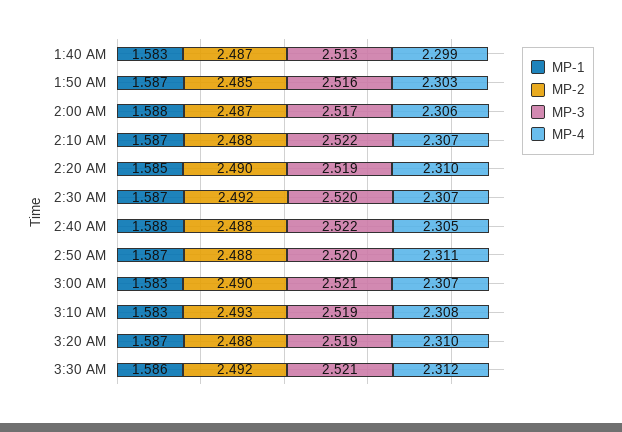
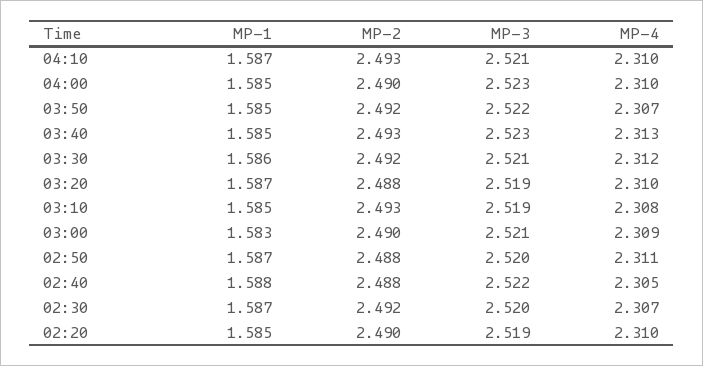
MP-1, 1:40 AM: 1.583 -> none
MP-2, 1:40 AM: 2.487 -> none
MP-3, 1:40 AM: 2.513 -> none
MP-4, 1:40 AM: 2.299 -> none
MP-1, 1:50 AM: 1.587 -> none
MP-2, 1:50 AM: 2.485 -> none
MP-3, 1:50 AM: 2.516 -> none
MP-4, 1:50 AM: 2.303 -> none
MP-1, 2:00 AM: 1.588 -> none
MP-2, 2:00 AM: 2.487 -> none
MP-3, 2:00 AM: 2.517 -> none
MP-4, 2:00 AM: 2.306 -> none
MP-1, 2:10 AM: 1.587 -> none
MP-2, 2:10 AM: 2.488 -> none
MP-3, 2:10 AM: 2.522 -> none
MP-4, 2:10 AM: 2.307 -> none
MP-4, 3:00 AM: 2.307 -> 2.309
MP-1, 3:10 AM: 1.583 -> 1.585
MP-1, 04:10: none -> 1.587
MP-2, 04:10: none -> 2.493
MP-3, 04:10: none -> 2.521
MP-4, 04:10: none -> 2.31
MP-1, 04:00: none -> 1.585
MP-2, 04:00: none -> 2.49
MP-3, 04:00: none -> 2.523
MP-4, 04:00: none -> 2.31
MP-1, 03:50: none -> 1.585
MP-2, 03:50: none -> 2.492
MP-3, 03:50: none -> 2.522
MP-4, 03:50: none -> 2.307
MP-1, 03:40: none -> 1.585
MP-2, 03:40: none -> 2.493
MP-3, 03:40: none -> 2.523
MP-4, 03:40: none -> 2.313

